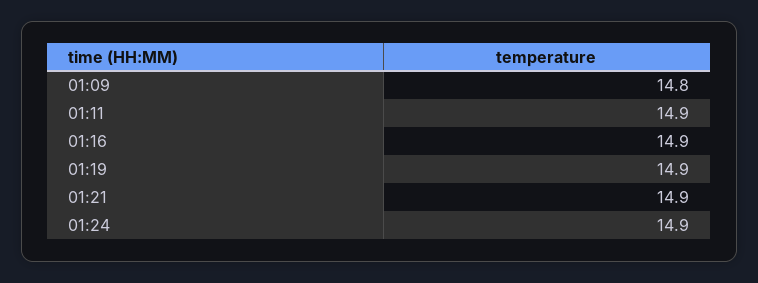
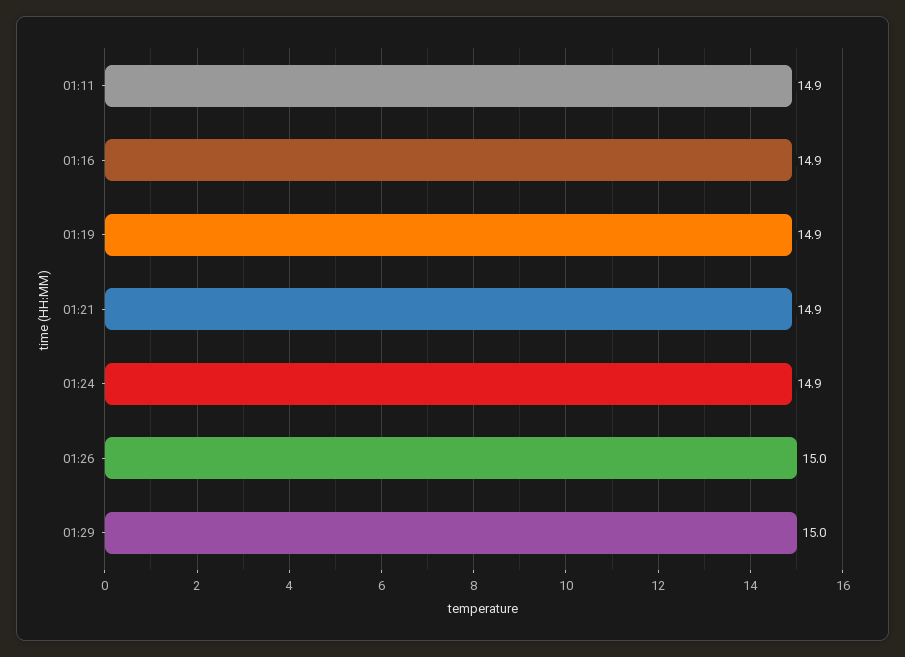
01:09: 14.8 -> none
01:26: none -> 15
01:29: none -> 15

